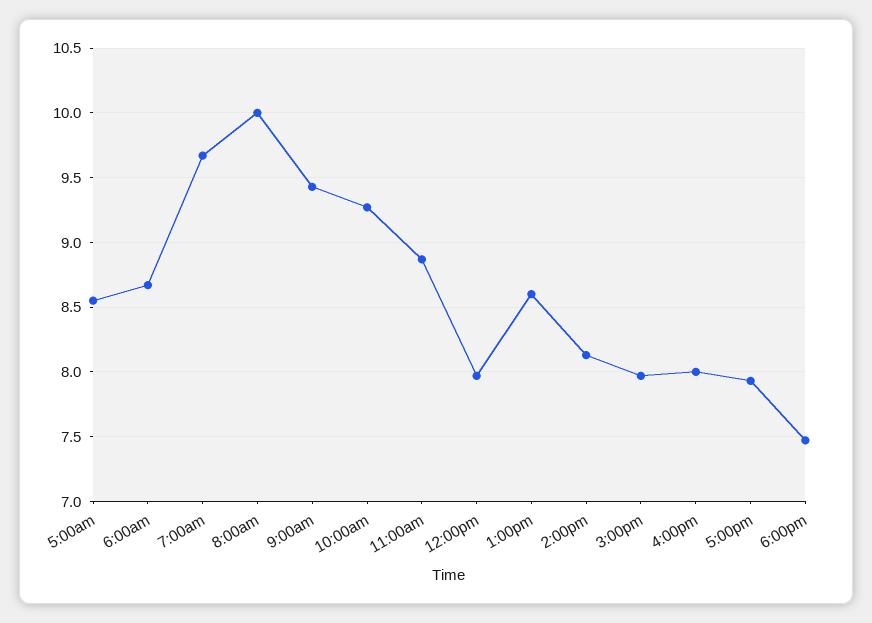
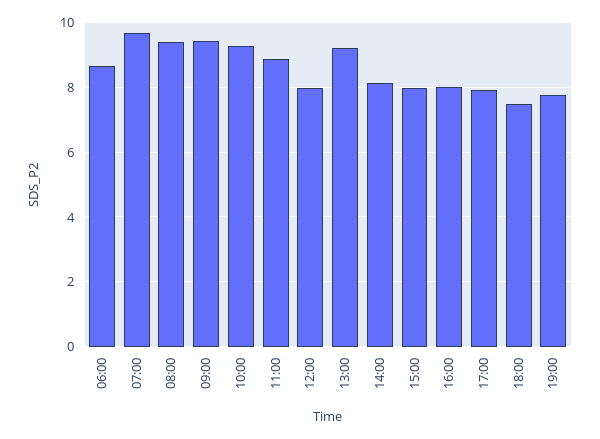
5:00am: 8.55 -> none
8:00am: 10 -> 9.4
1:00pm: 8.6 -> 9.2
19:00: none -> 7.8

